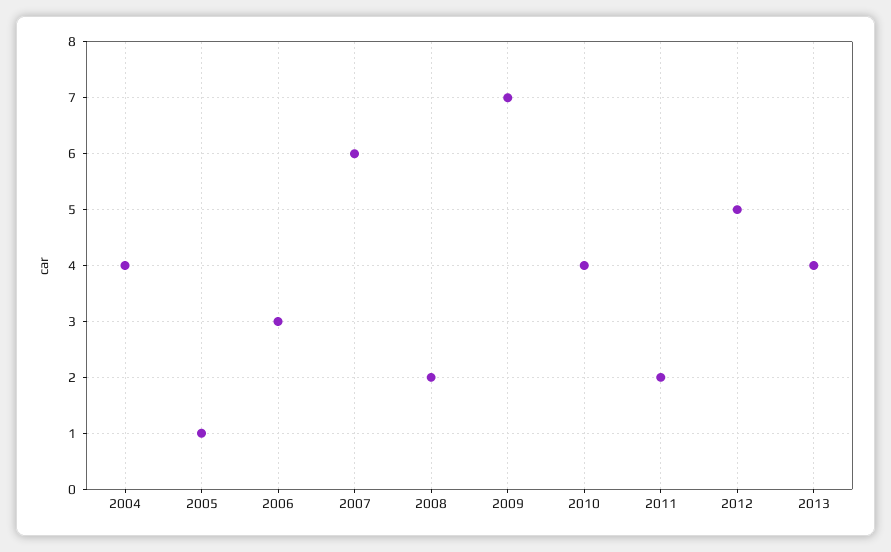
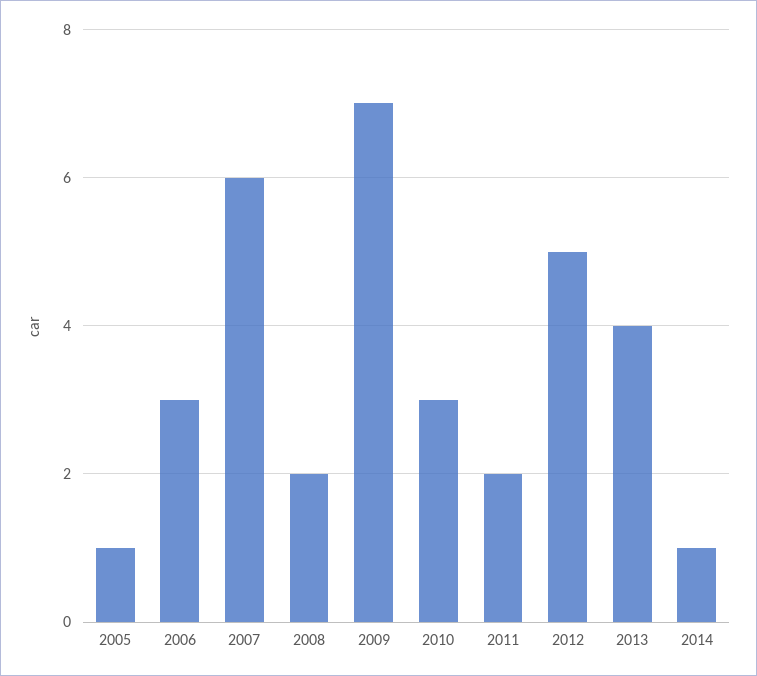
2004: 4 -> none
2010: 4 -> 3
2014: none -> 1

